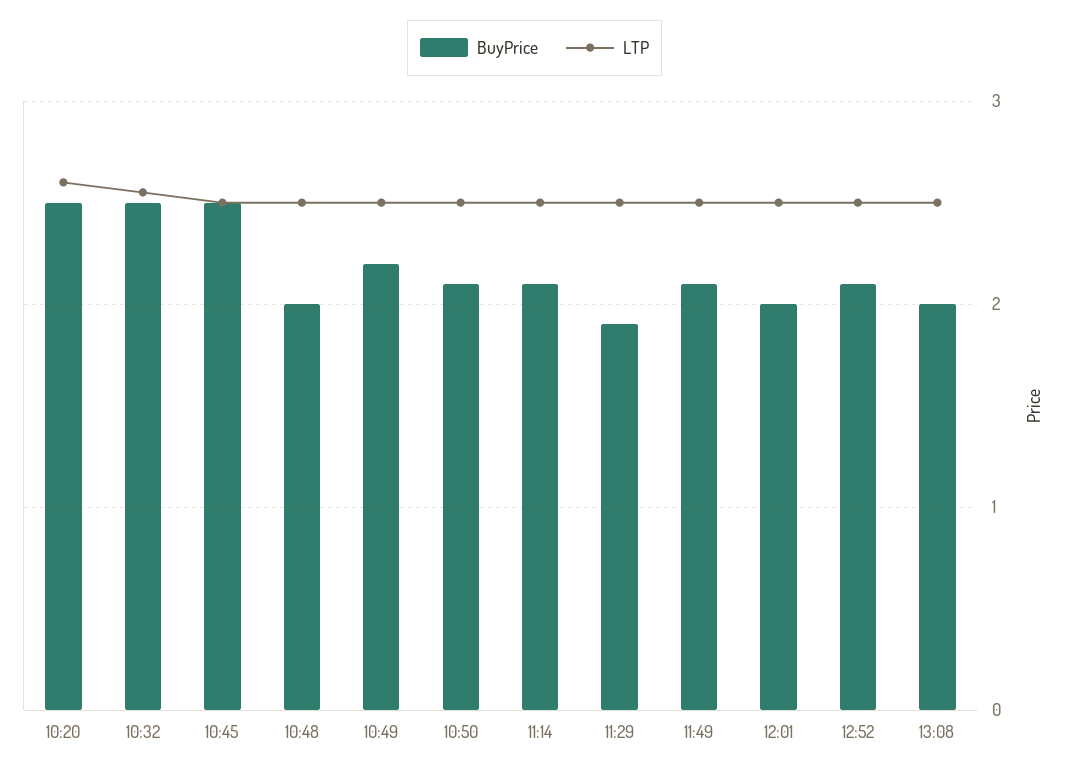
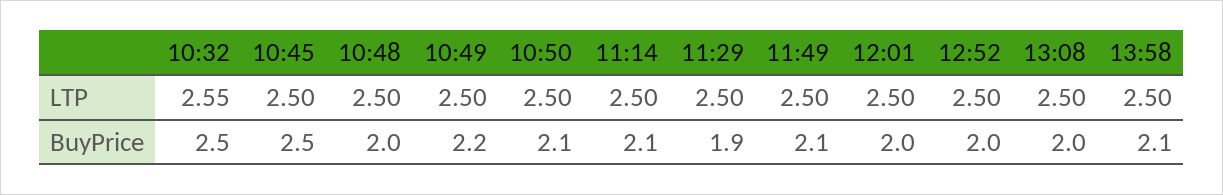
BuyPrice, 10:20: 2.5 -> none
LTP, 10:20: 2.6 -> none
BuyPrice, 12:52: 2.1 -> 2
LTP, 13:58: none -> 2.5
BuyPrice, 13:58: none -> 2.1

